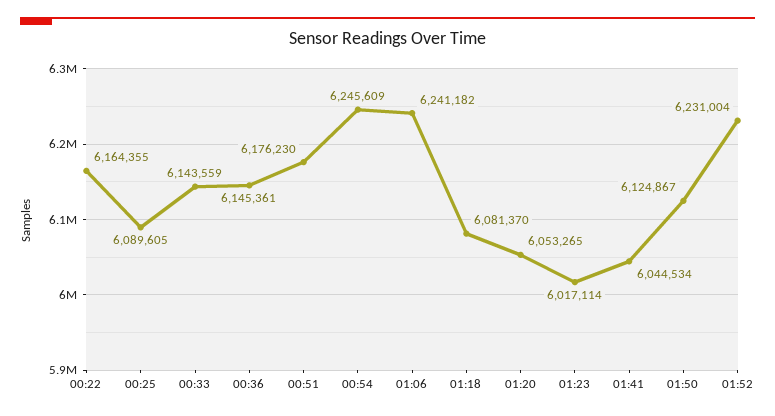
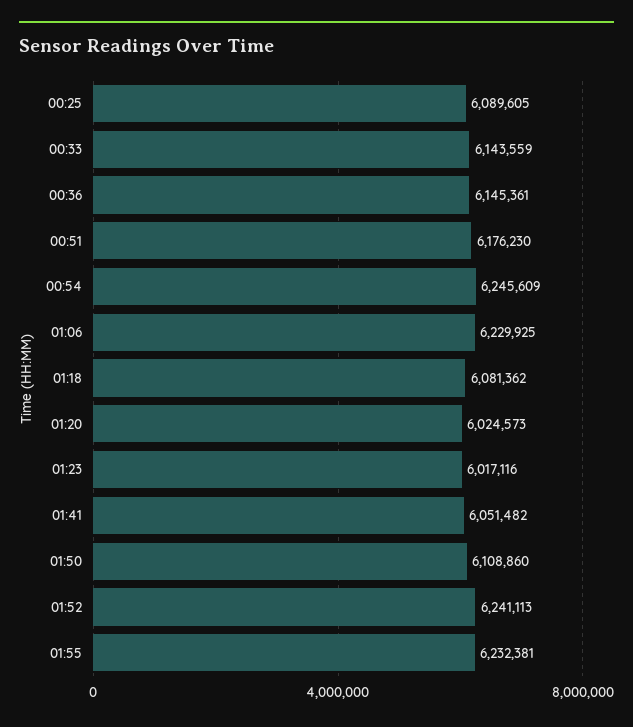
00:22: 6164355 -> none
01:06: 6241182 -> 6229925
01:18: 6081370 -> 6081362
01:20: 6053265 -> 6024573
01:23: 6017114 -> 6017116
01:41: 6044534 -> 6051482
01:50: 6124867 -> 6108860
01:52: 6231004 -> 6241113
01:55: none -> 6232381

